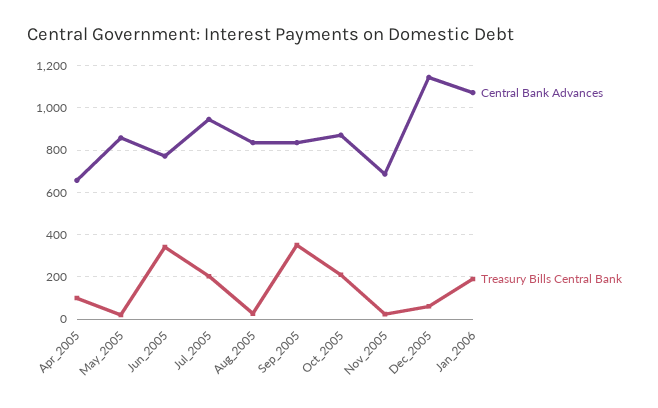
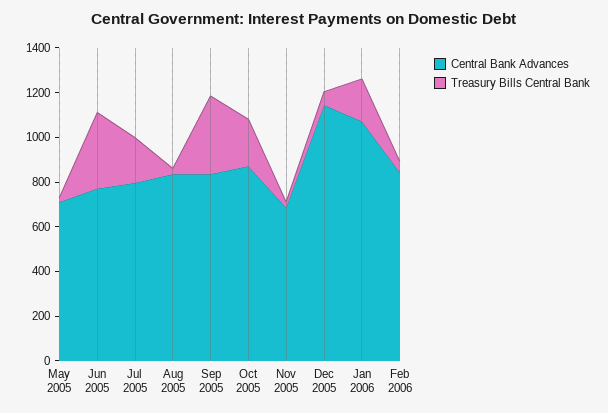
Central Bank Advances, Apr_2005: 650 -> none
Treasury Bills Central Bank, Apr_2005: 100 -> none
Central Bank Advances, May_2005: 850 -> 700
Central Bank Advances, Jul_2005: 950 -> 800
Central Bank Advances, Feb 2006: none -> 850
Treasury Bills Central Bank, Feb 2006: none -> 50

